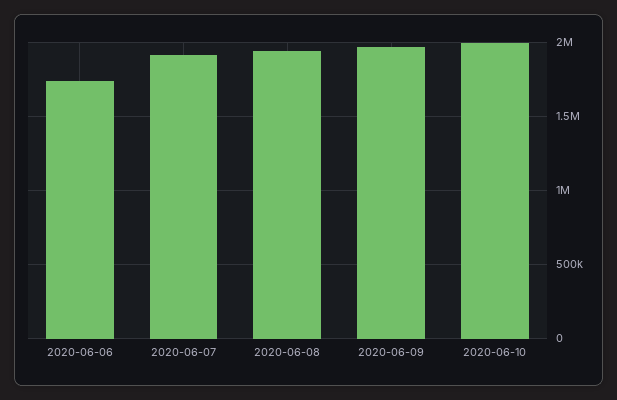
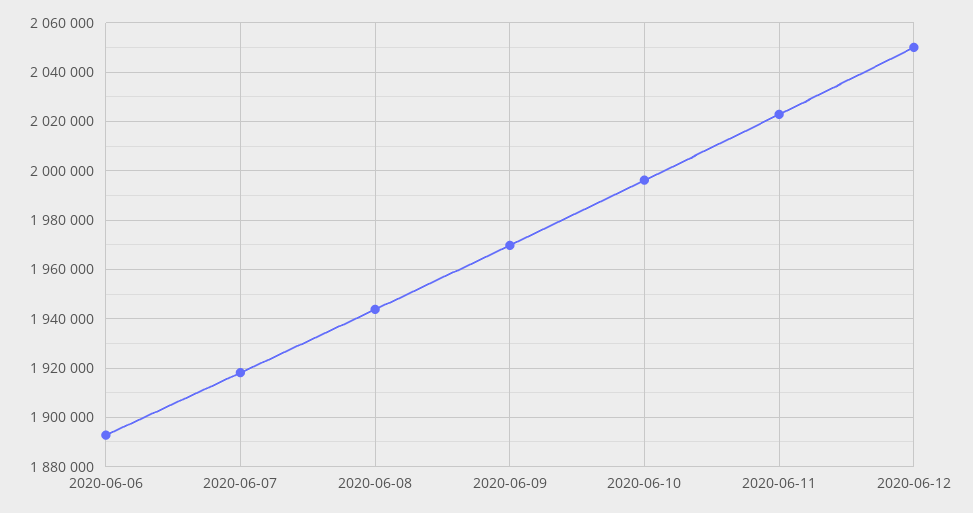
2020-06-06: 1750000 -> 1892500
2020-06-11: none -> 2022500
2020-06-12: none -> 2050000

